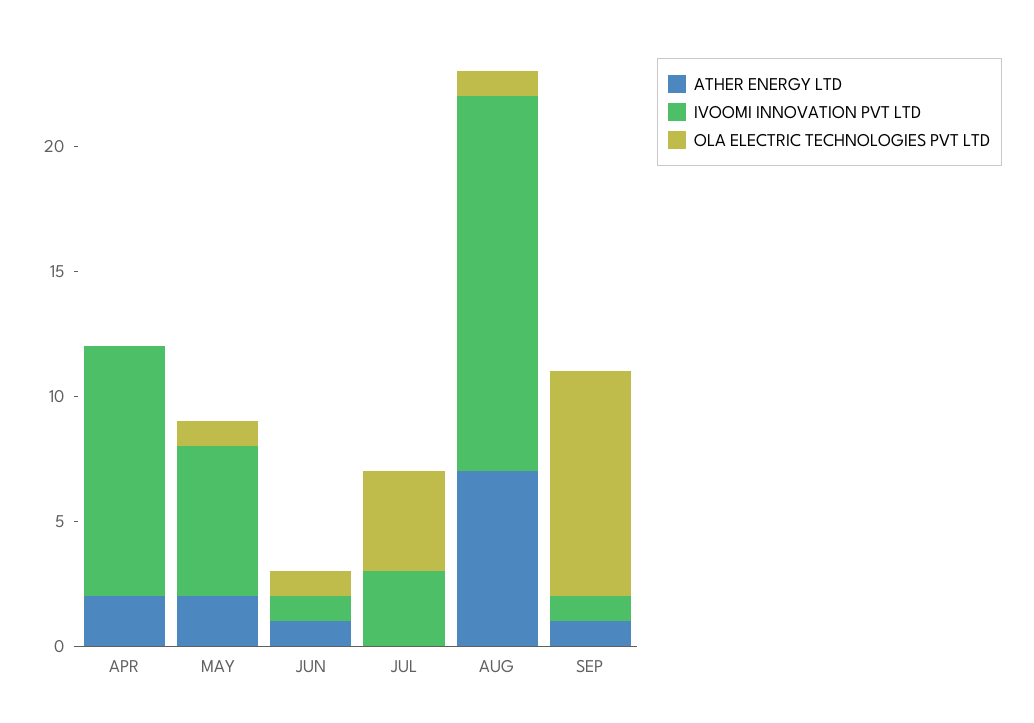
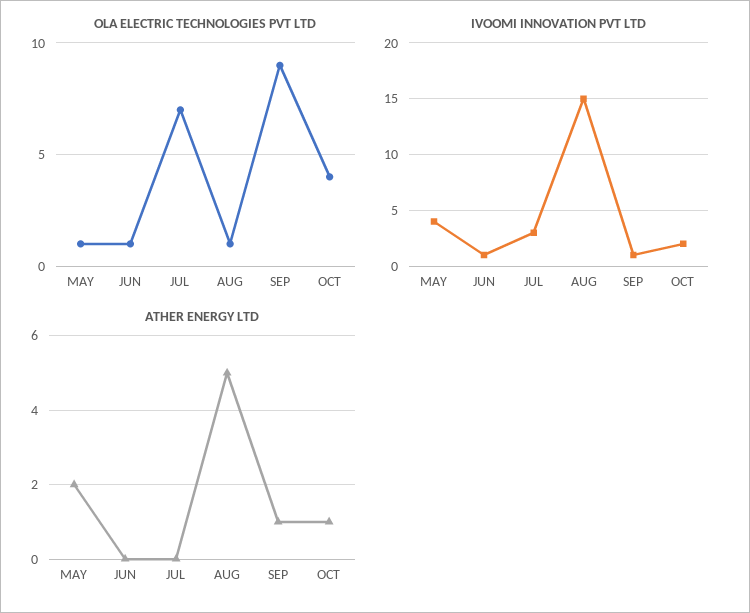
ATHER ENERGY LTD, APR: 2 -> none
IVOOMI INNOVATION PVT LTD, APR: 10 -> none
OLA ELECTRIC TECHNOLOGIES PVT LTD, APR: 0 -> none
IVOOMI INNOVATION PVT LTD, MAY: 6 -> 4
ATHER ENERGY LTD, JUN: 1 -> 0
OLA ELECTRIC TECHNOLOGIES PVT LTD, JUL: 4 -> 7
ATHER ENERGY LTD, AUG: 7 -> 5
OLA ELECTRIC TECHNOLOGIES PVT LTD, OCT: none -> 4
IVOOMI INNOVATION PVT LTD, OCT: none -> 2
ATHER ENERGY LTD, OCT: none -> 1

